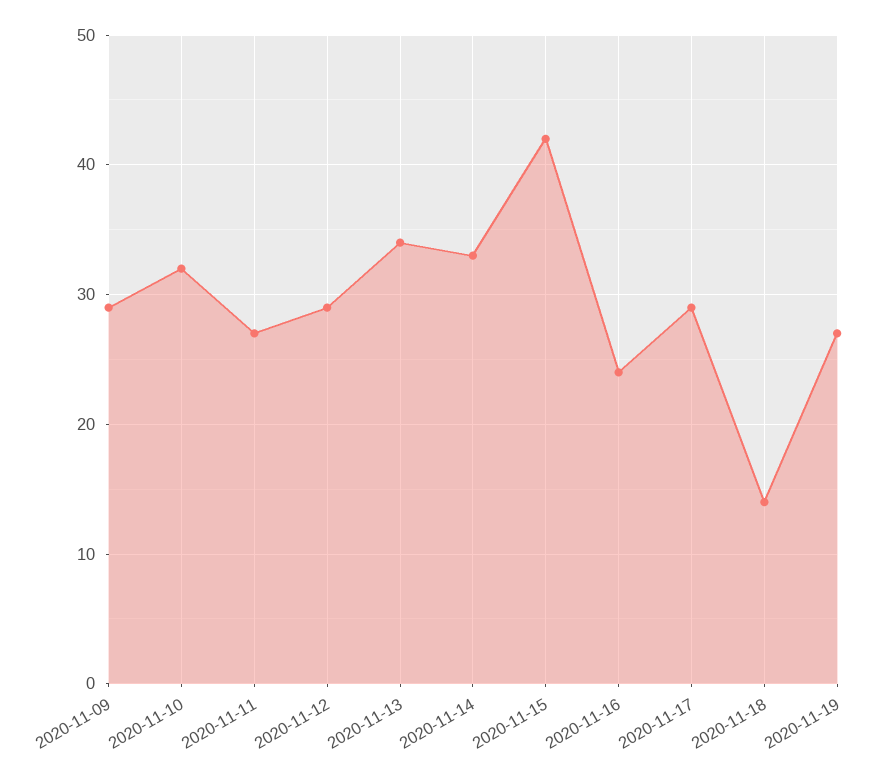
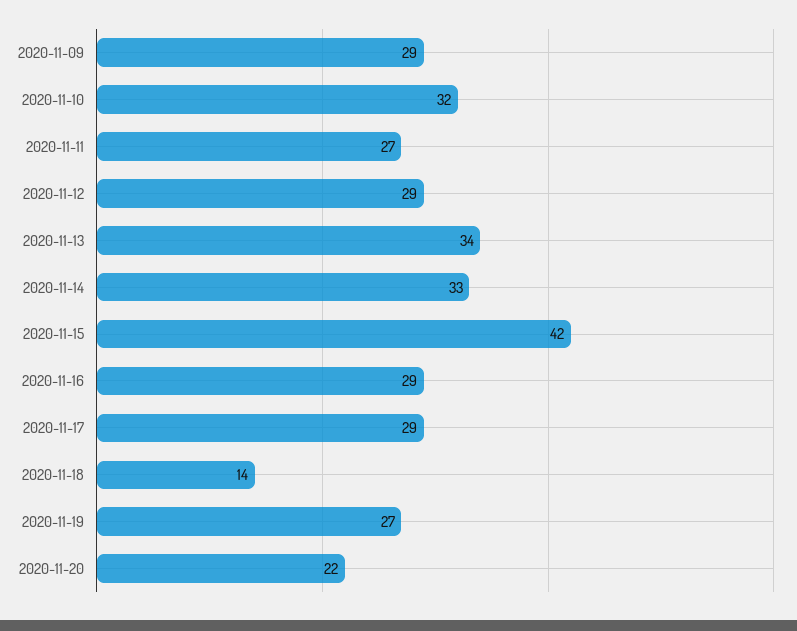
2020-11-16: 24 -> 29
2020-11-20: none -> 22

